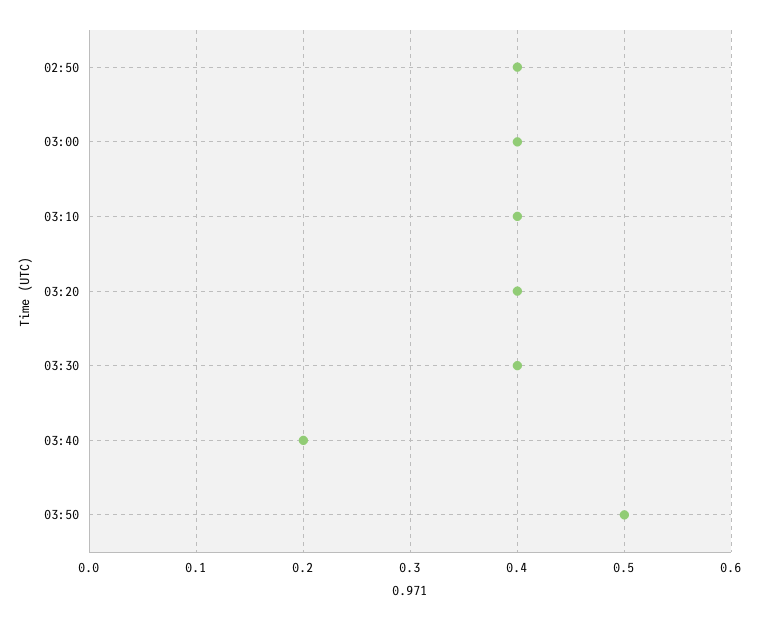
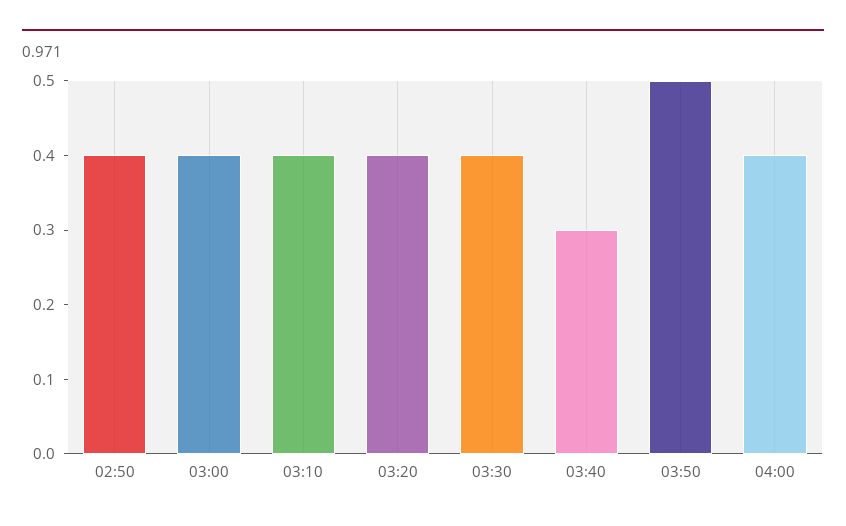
03:40: 0.2 -> 0.3
04:00: none -> 0.4

